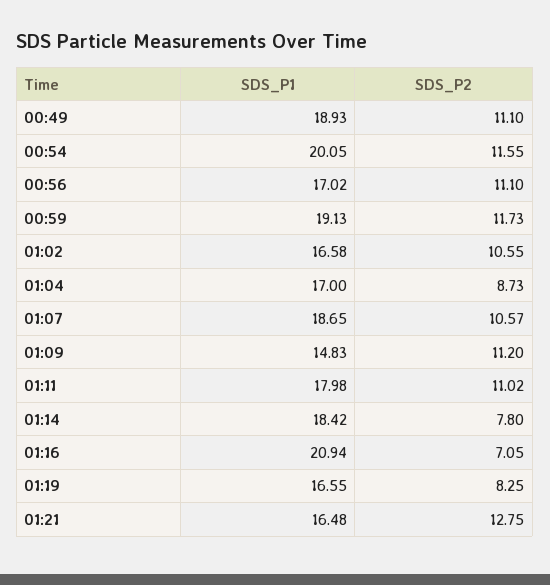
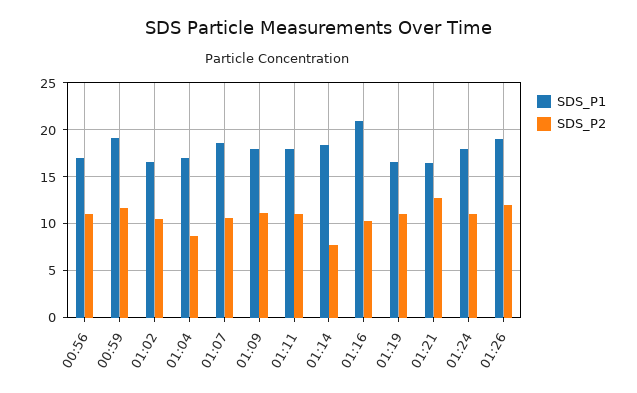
SDS_P1, 00:49: 18.93 -> none
SDS_P2, 00:49: 11.1 -> none
SDS_P1, 00:54: 20.05 -> none
SDS_P2, 00:54: 11.55 -> none
SDS_P1, 01:09: 14.83 -> 18
SDS_P2, 01:16: 7.05 -> 10
SDS_P2, 01:19: 8.25 -> 11
SDS_P1, 01:24: none -> 18
SDS_P2, 01:24: none -> 11
SDS_P1, 01:26: none -> 19
SDS_P2, 01:26: none -> 12

